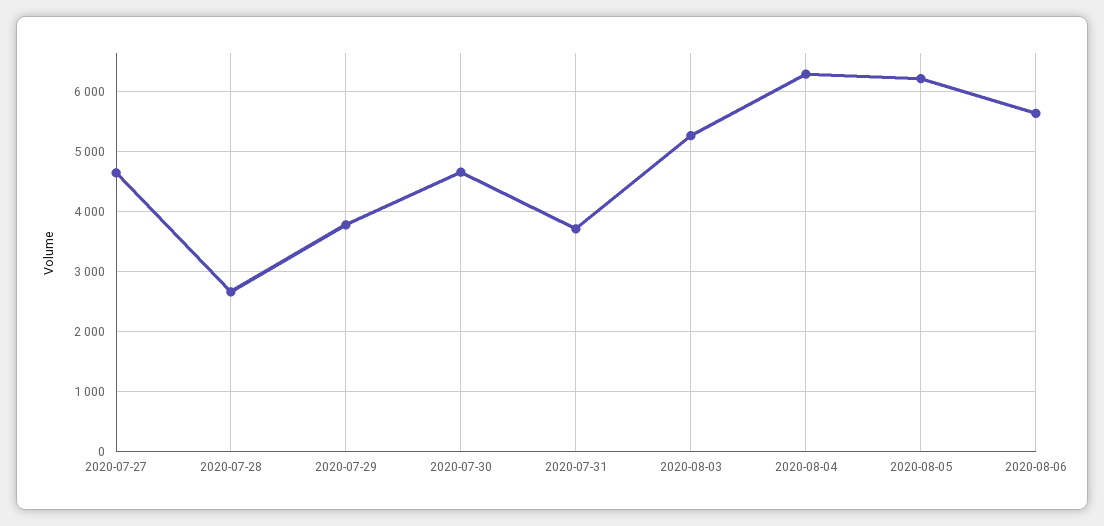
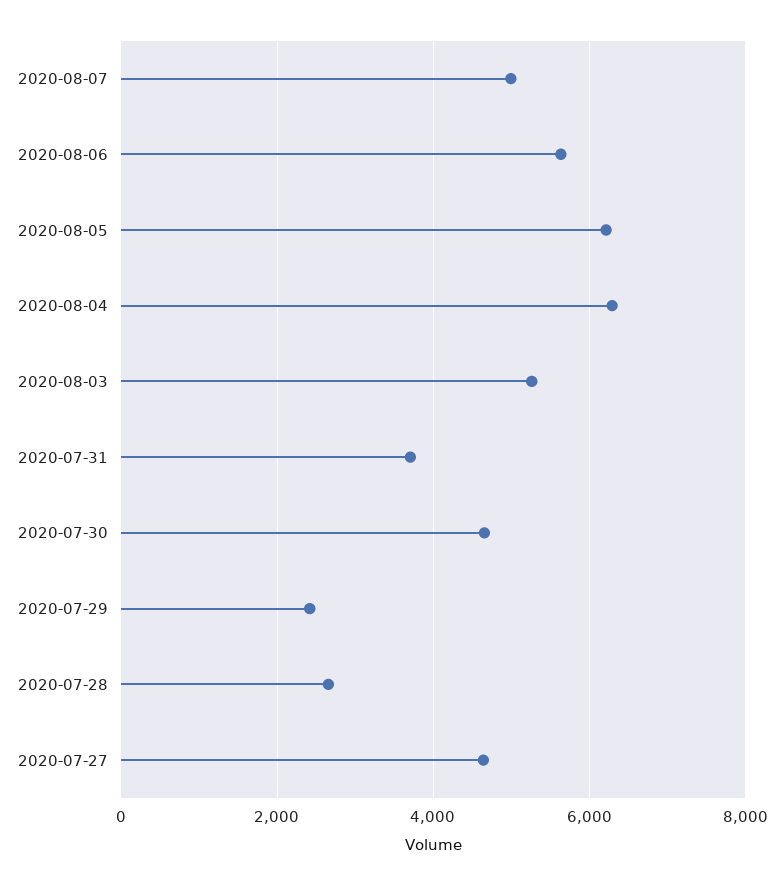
2020-07-29: 3800 -> 2400
2020-08-07: none -> 5000

